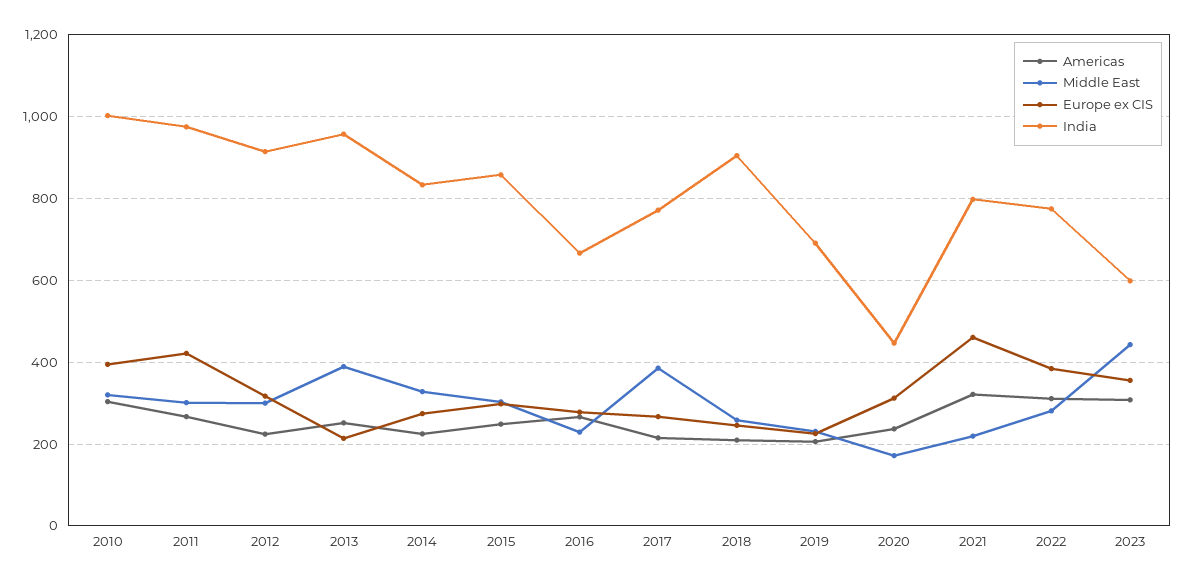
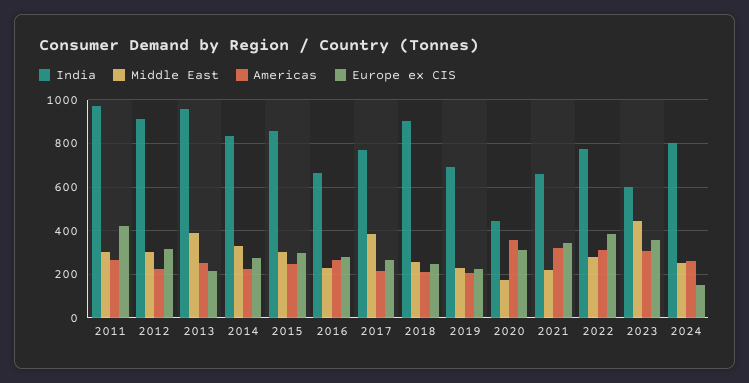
Americas, 2010: 300 -> none
Middle East, 2010: 320 -> none
Europe ex CIS, 2010: 400 -> none
India, 2010: 1000 -> none
Americas, 2020: 240 -> 350
Europe ex CIS, 2021: 460 -> 350
India, 2021: 800 -> 650
India, 2024: none -> 800
Middle East, 2024: none -> 250
Americas, 2024: none -> 250
Europe ex CIS, 2024: none -> 150

